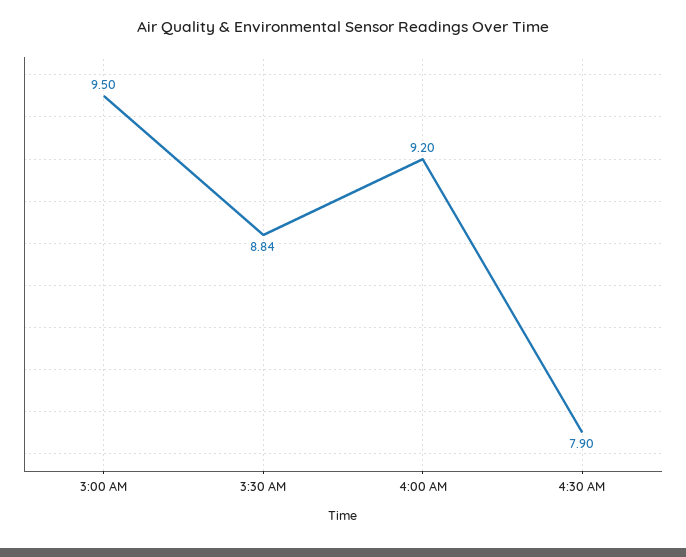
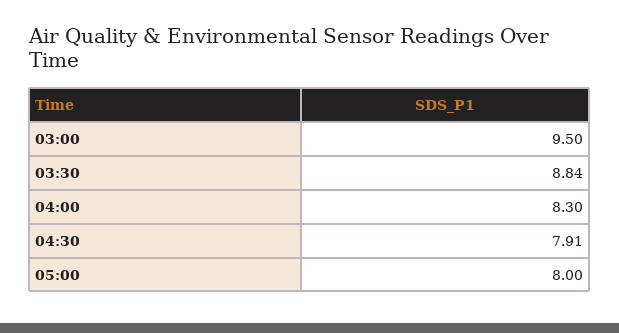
4:00 AM: 9.2 -> 8.3
4:30 AM: 7.9 -> 7.91
05:00: none -> 8

